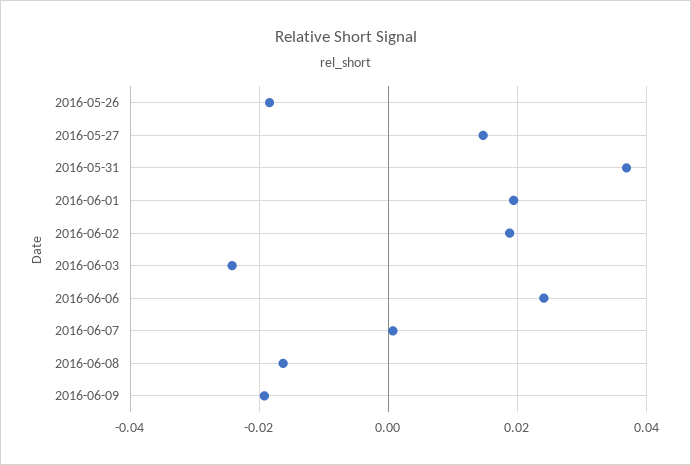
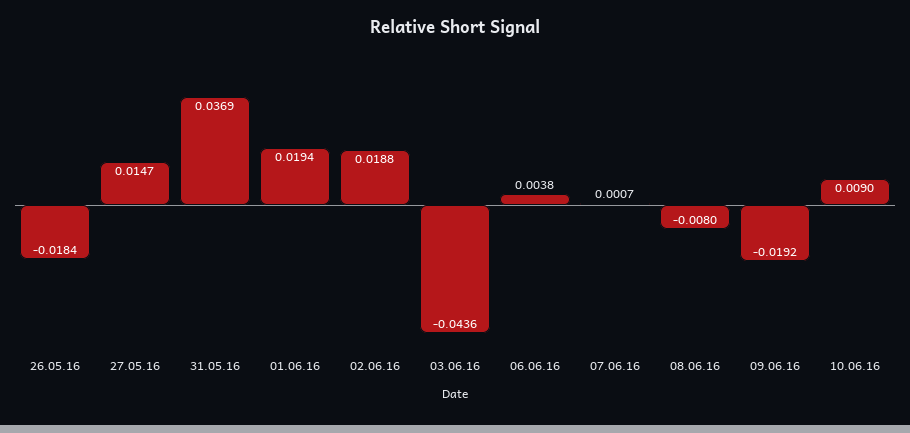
2016-06-03: -0.024 -> -0.0436
2016-06-06: 0.024 -> 0.0038
2016-06-08: -0.016 -> -0.008
10.06.16: none -> 0.009

